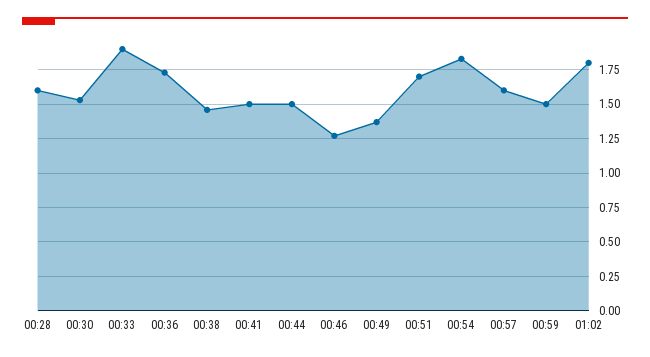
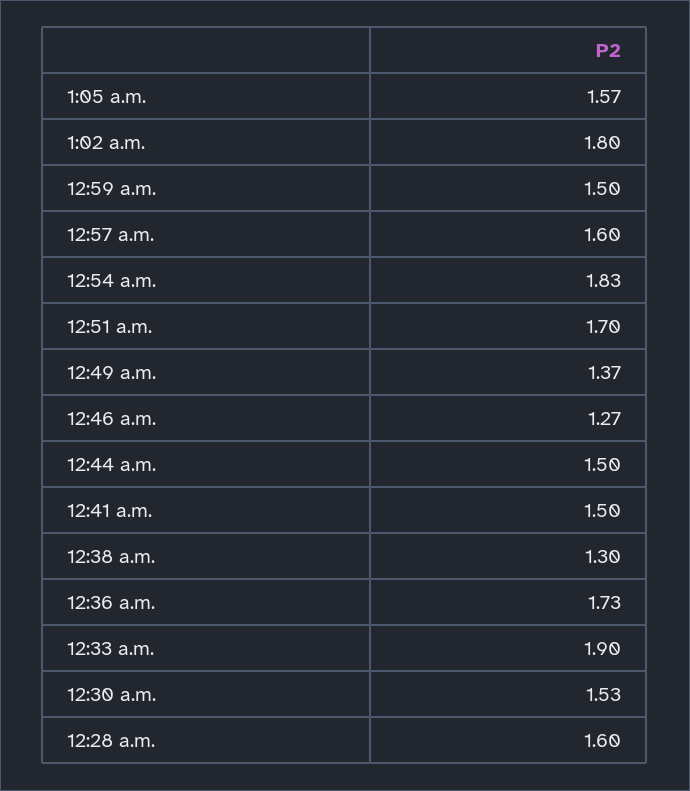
00:38: 1.45 -> 1.3
1:05 a.m.: none -> 1.57

